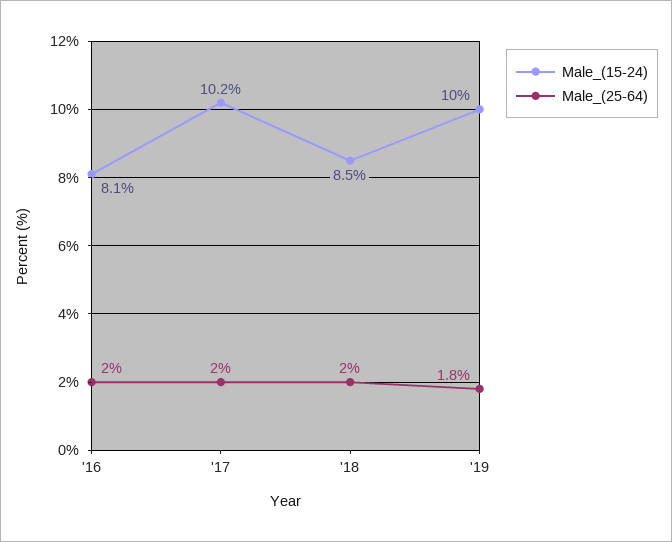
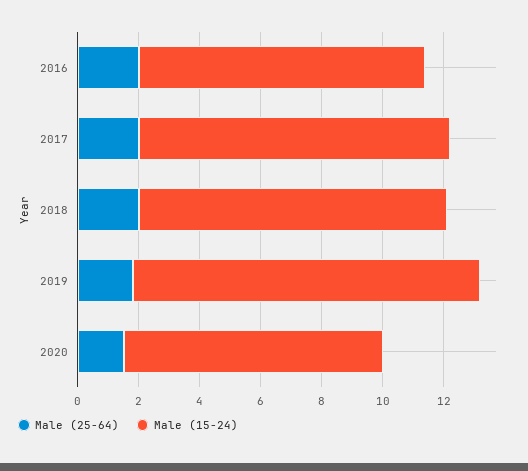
Male_(15-24), '16: 8.1 -> 9.5
Male_(15-24), '18: 8.5 -> 10
Male_(15-24), '19: 10 -> 11.5
Male_(25-64), 2020: none -> 1.5
Male_(15-24), 2020: none -> 8.5

